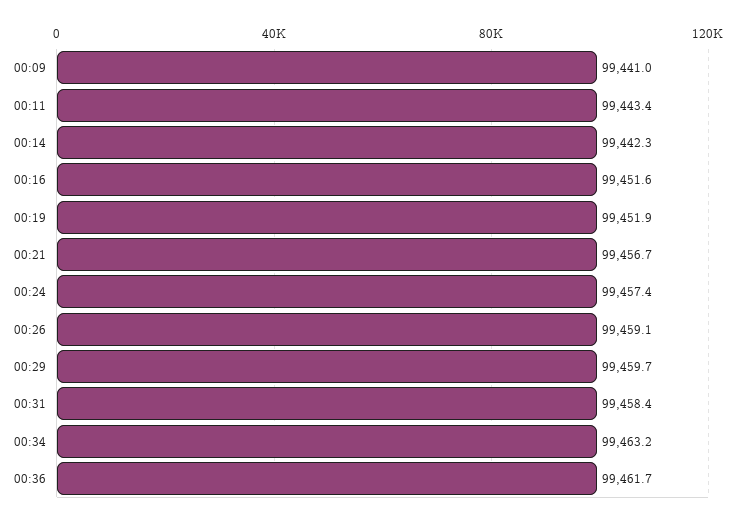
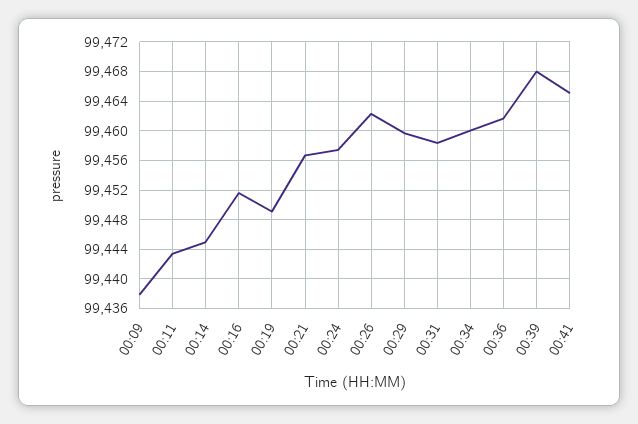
00:09: 99441 -> 99438
00:14: 99442.3 -> 99445
00:19: 99451.9 -> 99449
00:26: 99459.1 -> 99462
00:34: 99463.2 -> 99460
00:39: none -> 99468
00:41: none -> 99465

